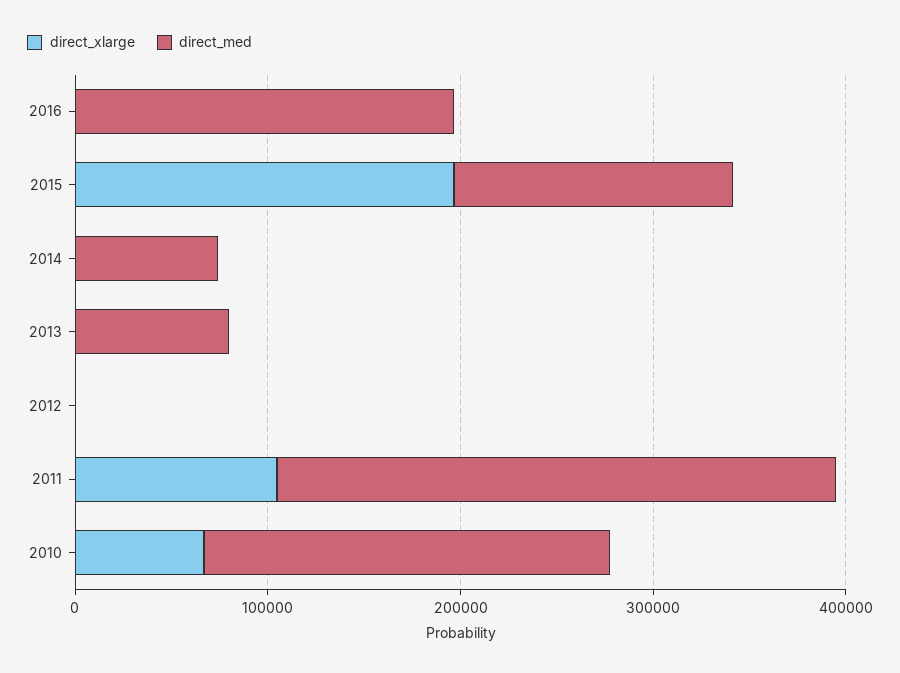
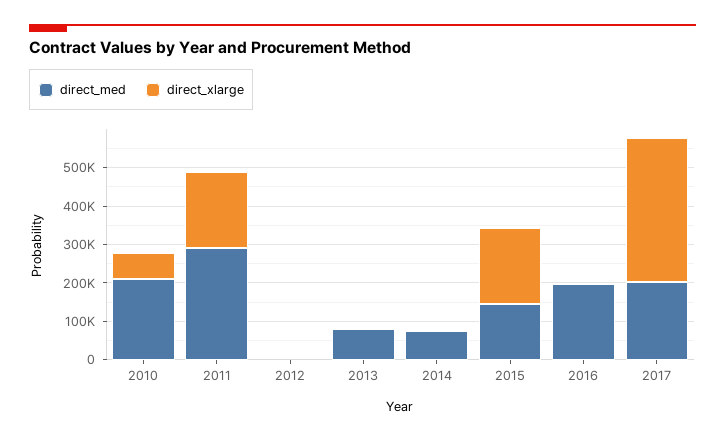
direct_xlarge, 2011: 100000 -> 200000
direct_med, 2017: none -> 200000
direct_xlarge, 2017: none -> 375000

